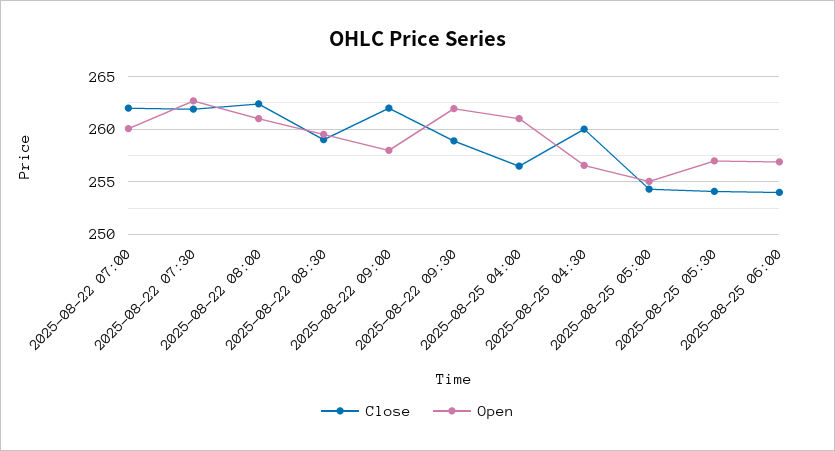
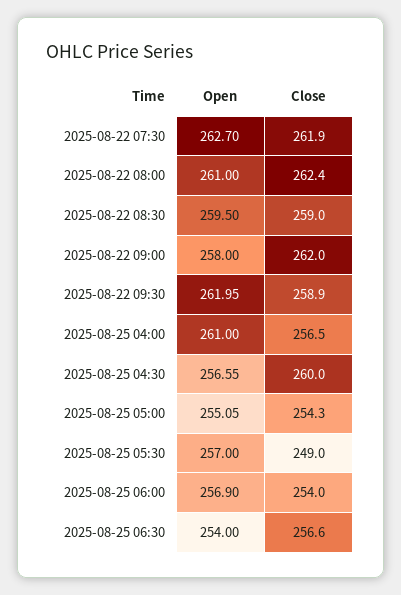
Close, 2025-08-22 07:00: 262 -> none
Open, 2025-08-22 07:00: 260 -> none
Close, 2025-08-25 05:30: 254 -> 249
Open, 2025-08-25 06:30: none -> 254
Close, 2025-08-25 06:30: none -> 256.6

